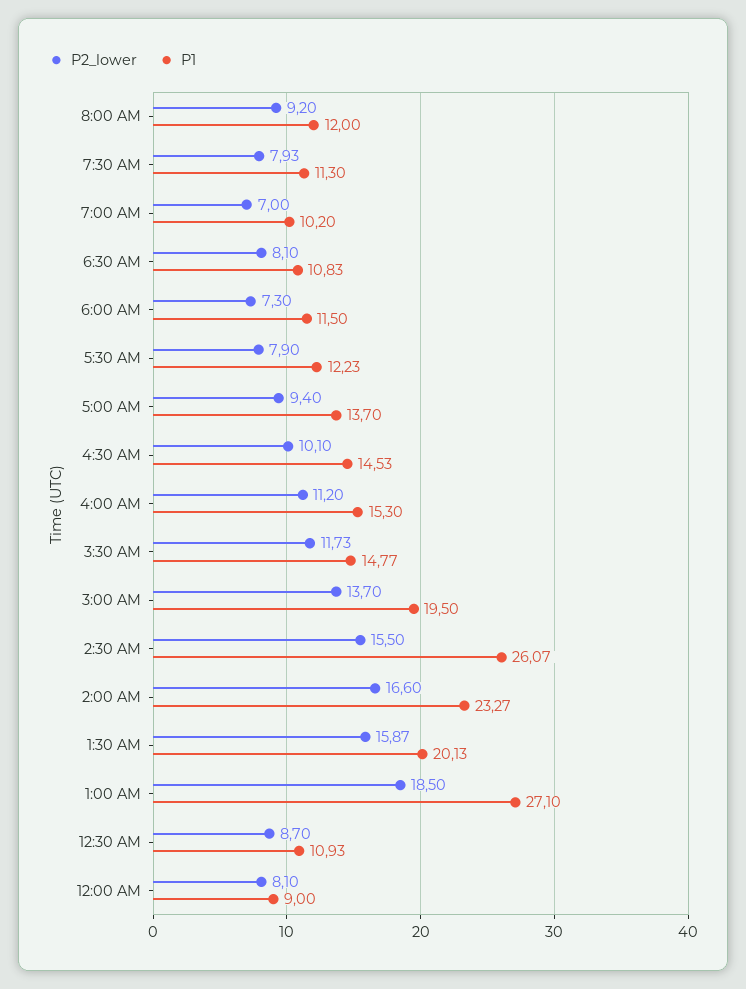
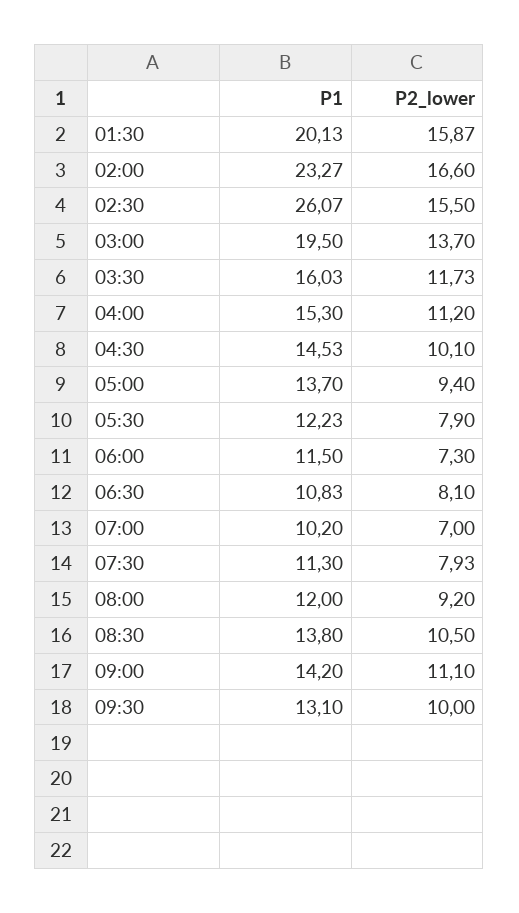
P1, 3:30 AM: 14.77 -> 16.03
P2_lower, 1:00 AM: 18.5 -> none
P1, 1:00 AM: 27.1 -> none
P2_lower, 12:30 AM: 8.7 -> none
P1, 12:30 AM: 10.93 -> none
P2_lower, 12:00 AM: 8.1 -> none
P1, 12:00 AM: 9 -> none
P1, 08:30: none -> 13.8
P2_lower, 08:30: none -> 10.5
P1, 09:00: none -> 14.2
P2_lower, 09:00: none -> 11.1
P1, 09:30: none -> 13.1
P2_lower, 09:30: none -> 10

